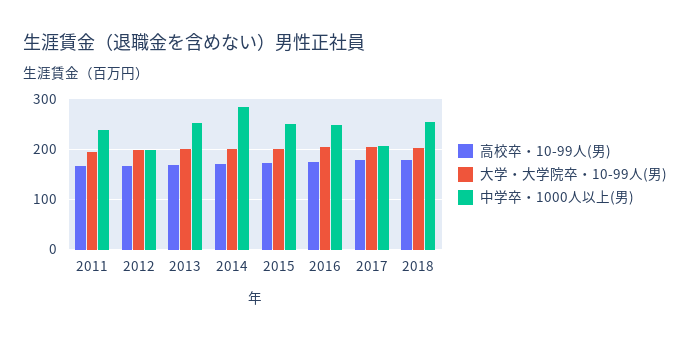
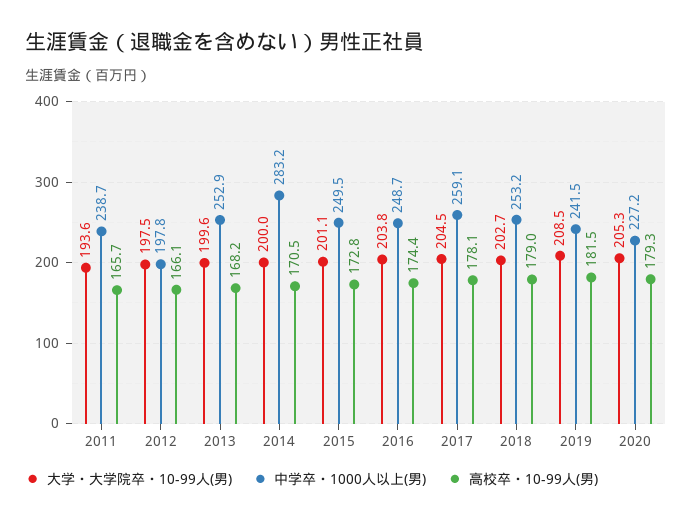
中学卒・1000人以上(男), 2017: 200 -> 259.1
大学・大学院卒・10-99人(男), 2019: none -> 208.5
中学卒・1000人以上(男), 2019: none -> 241.5
高校卒・10-99人(男), 2019: none -> 181.5
大学・大学院卒・10-99人(男), 2020: none -> 205.3
中学卒・1000人以上(男), 2020: none -> 227.2
高校卒・10-99人(男), 2020: none -> 179.3

